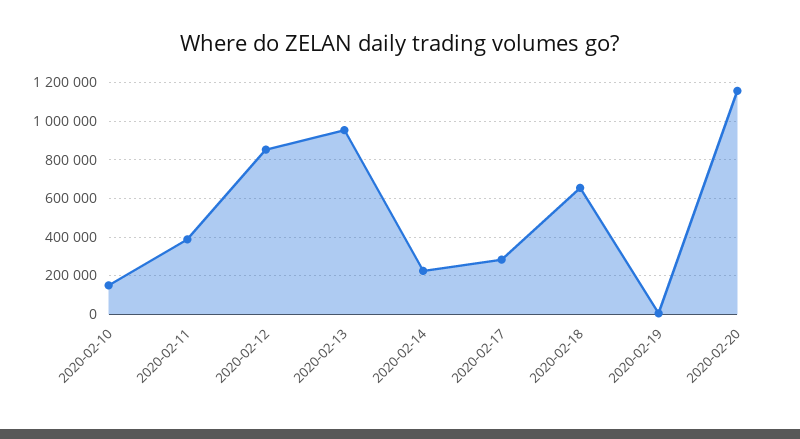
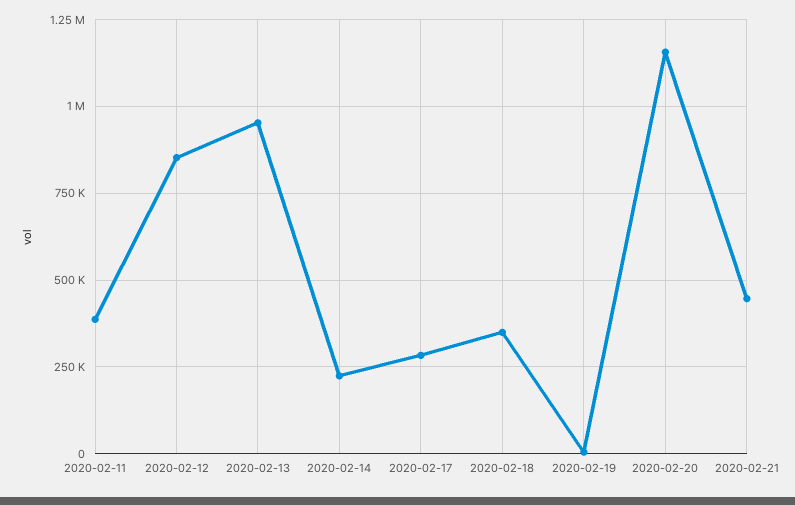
2020-02-10: 150000 -> none
2020-02-18: 650000 -> 350000
2020-02-21: none -> 450000

